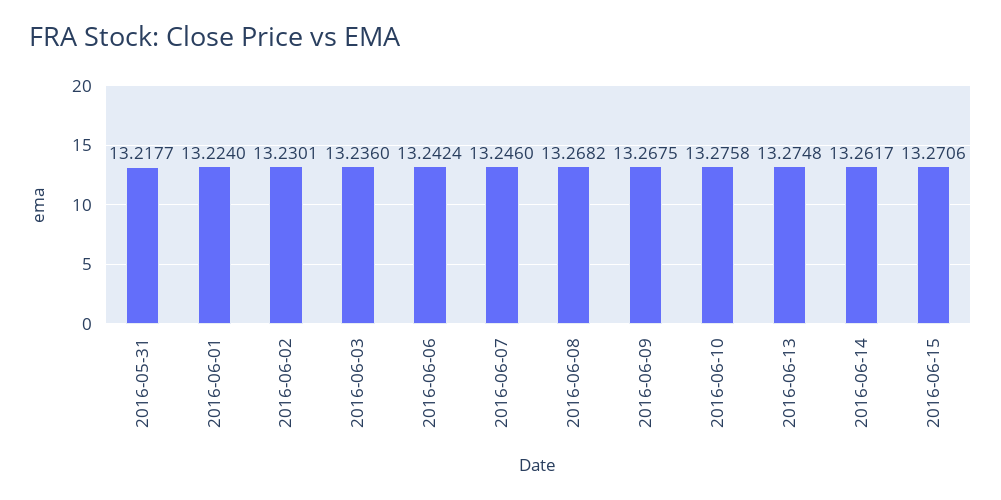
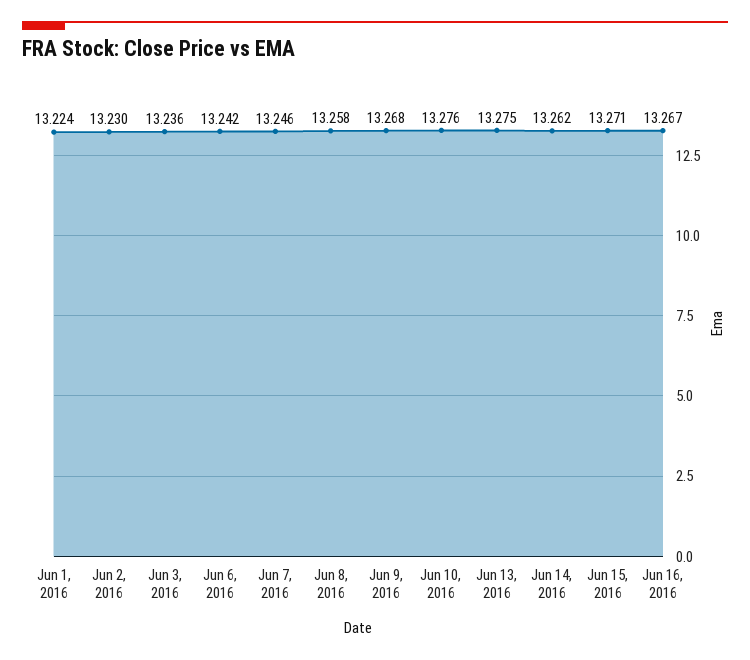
2016-05-31: 13.2177 -> none
2016-06-08: 13.2682 -> 13.258
Jun 16, 2016: none -> 13.267

